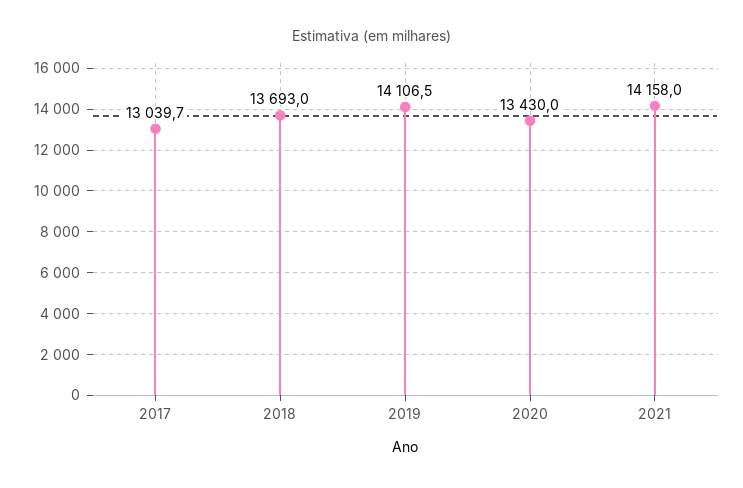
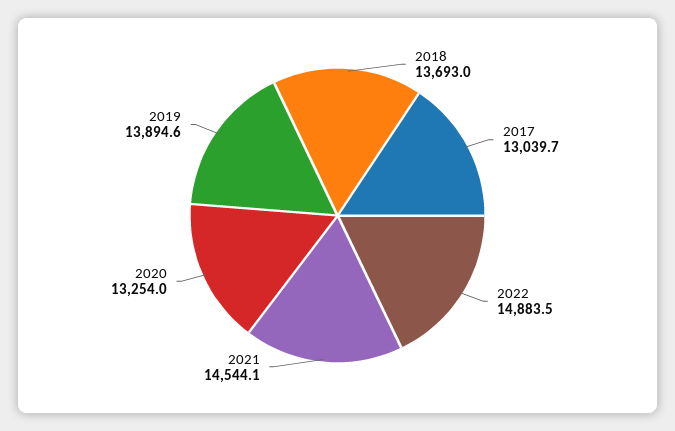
2019: 14106.5 -> 13894.6
2020: 13430 -> 13254
2021: 14158 -> 14544.1
2022: none -> 14883.5

